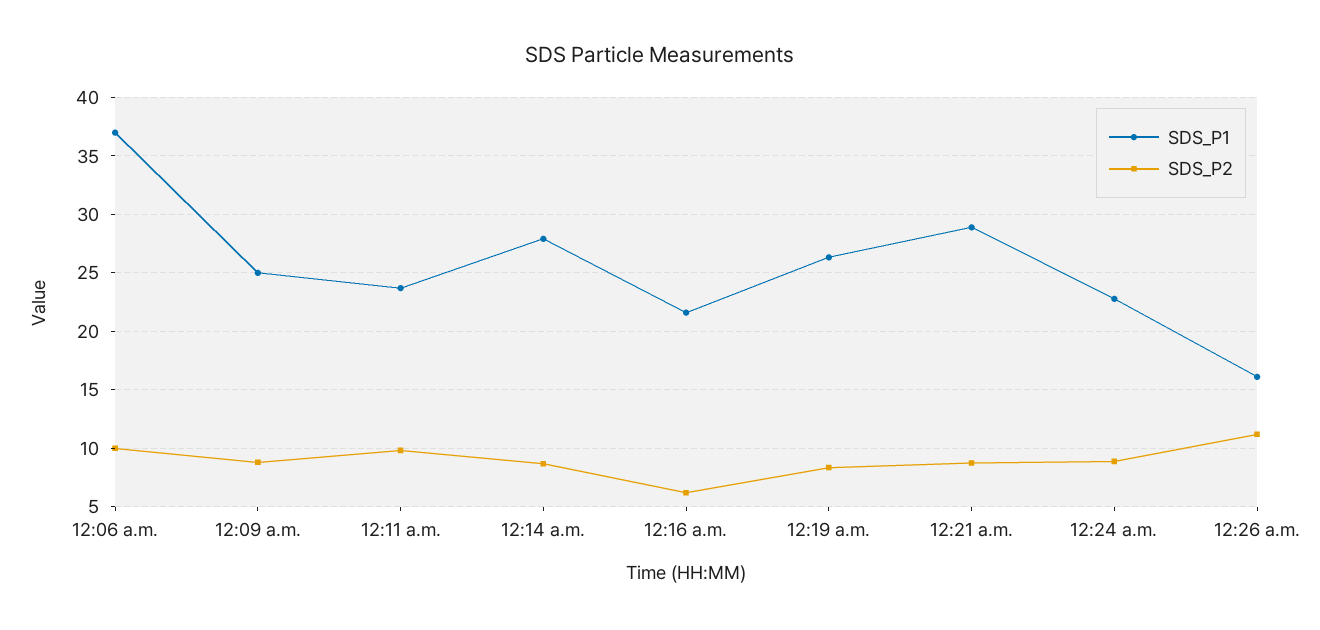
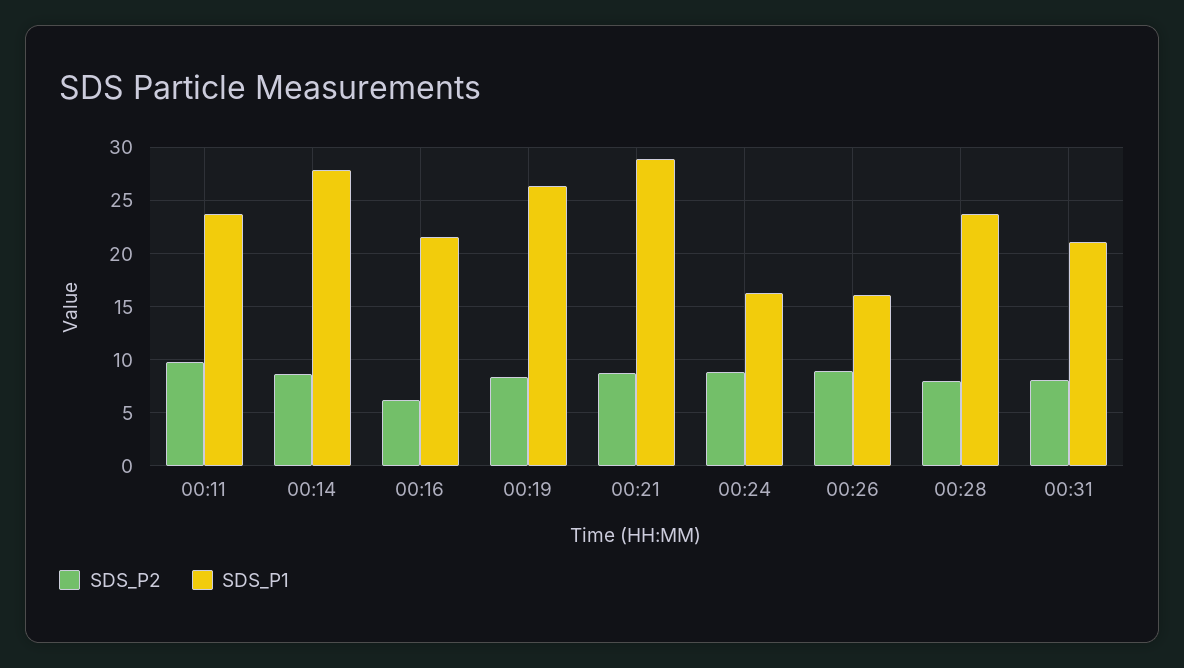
SDS_P1, 12:06 a.m.: 37 -> none
SDS_P2, 12:06 a.m.: 10 -> none
SDS_P1, 12:09 a.m.: 25 -> none
SDS_P2, 12:09 a.m.: 9 -> none
SDS_P1, 12:24 a.m.: 23 -> 16
SDS_P2, 12:26 a.m.: 11 -> 9
SDS_P2, 00:28: none -> 8
SDS_P1, 00:28: none -> 24
SDS_P2, 00:31: none -> 8
SDS_P1, 00:31: none -> 21

